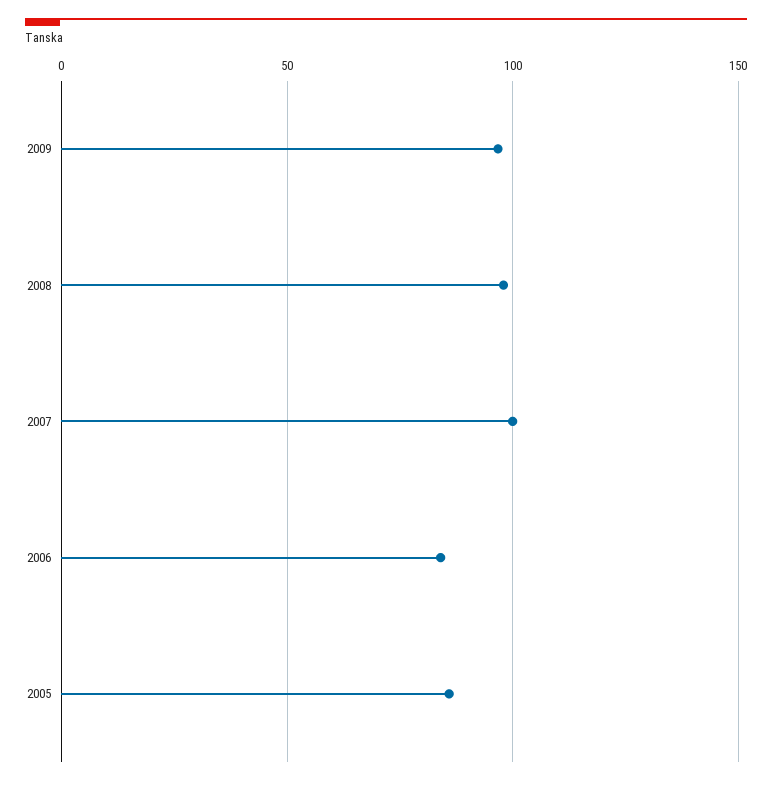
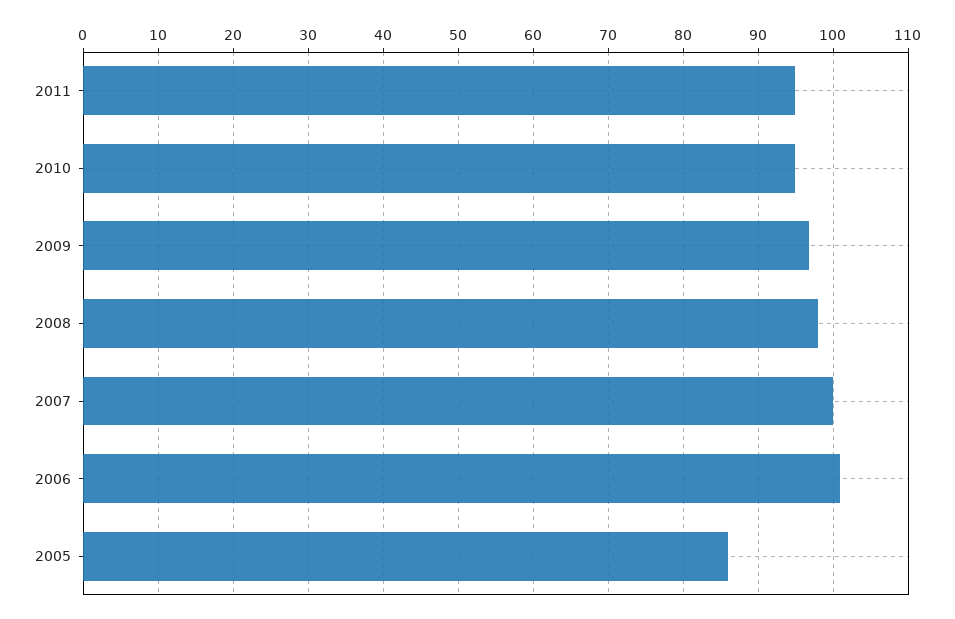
2006: 85 -> 101
2011: none -> 95
2010: none -> 95

